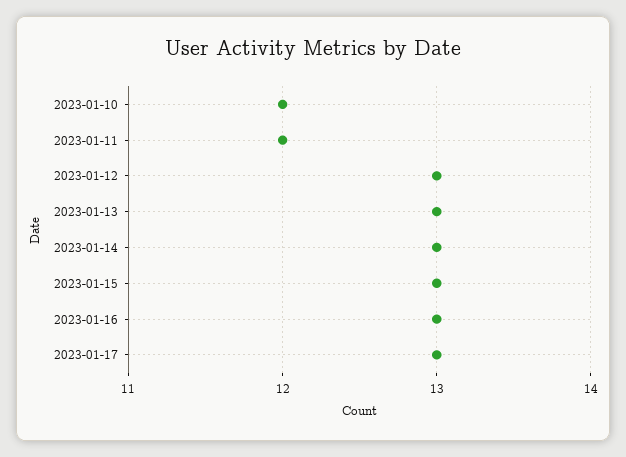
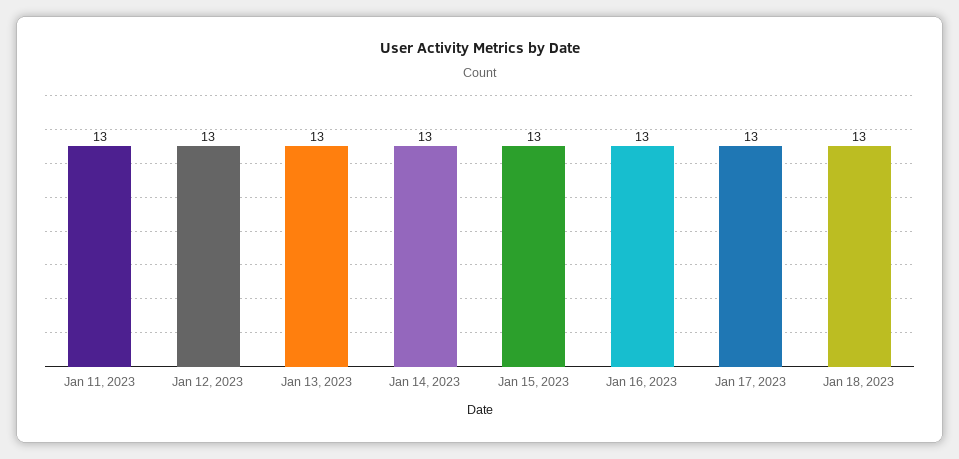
2023-01-10: 12 -> none
2023-01-11: 12 -> 13
Jan 18, 2023: none -> 13

